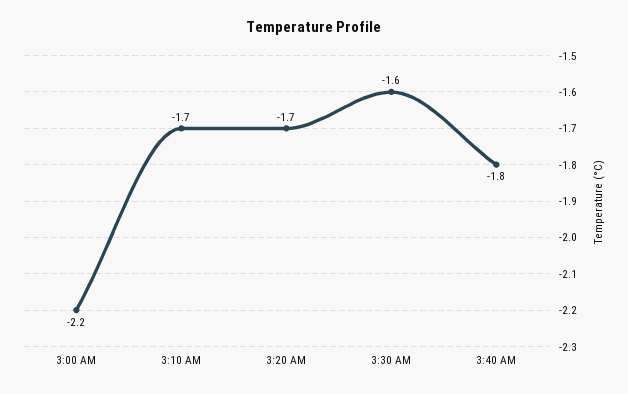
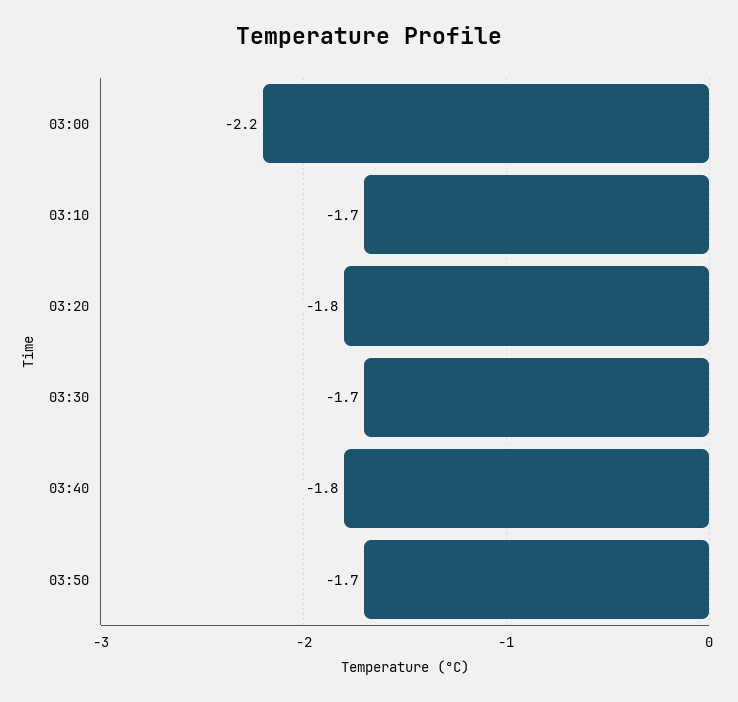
3:20 AM: -1.7 -> -1.8
3:30 AM: -1.6 -> -1.7
03:50: none -> -1.7

